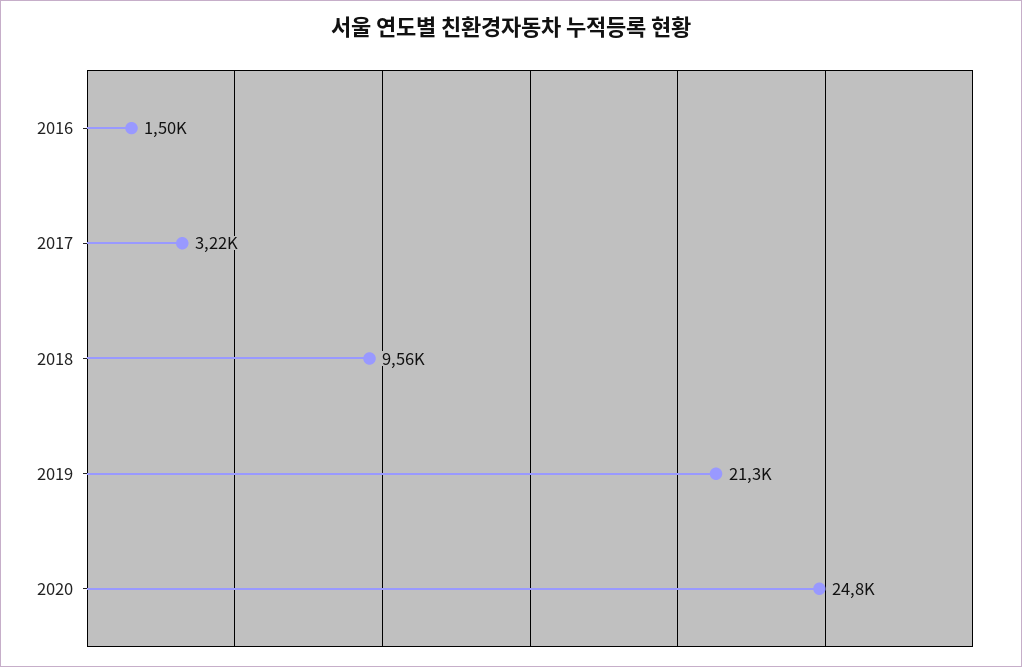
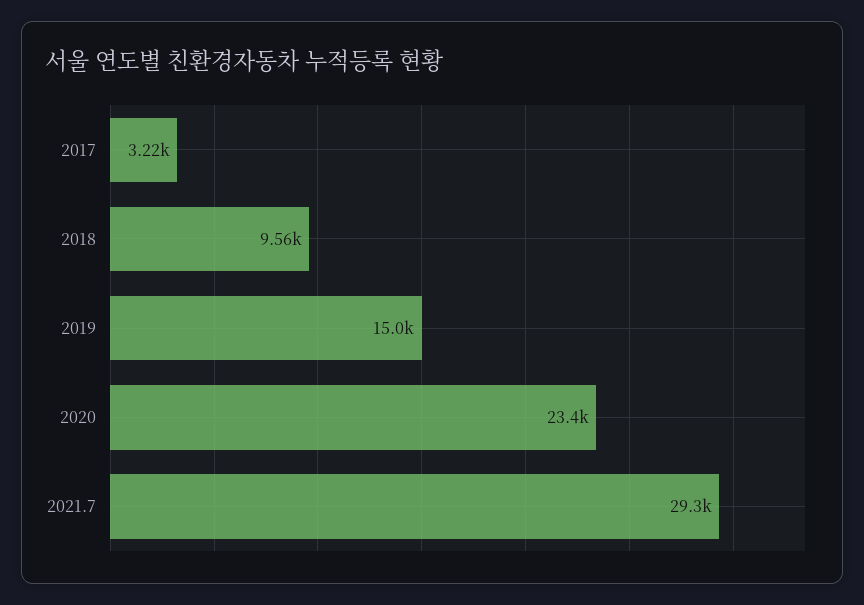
2016: 1500 -> none
2019: 21300 -> 15000
2020: 24800 -> 23400
2021.7: none -> 29300

